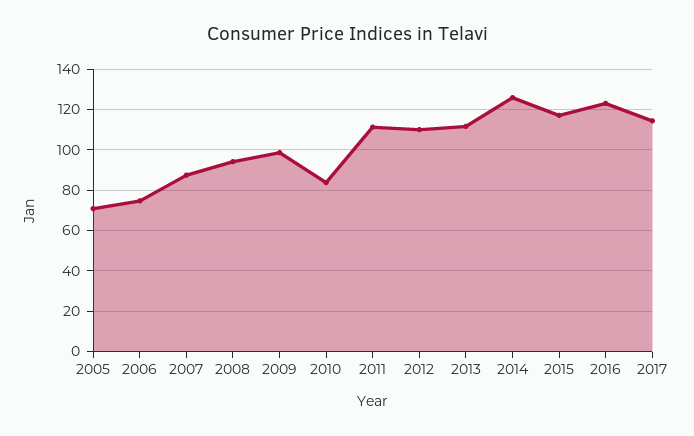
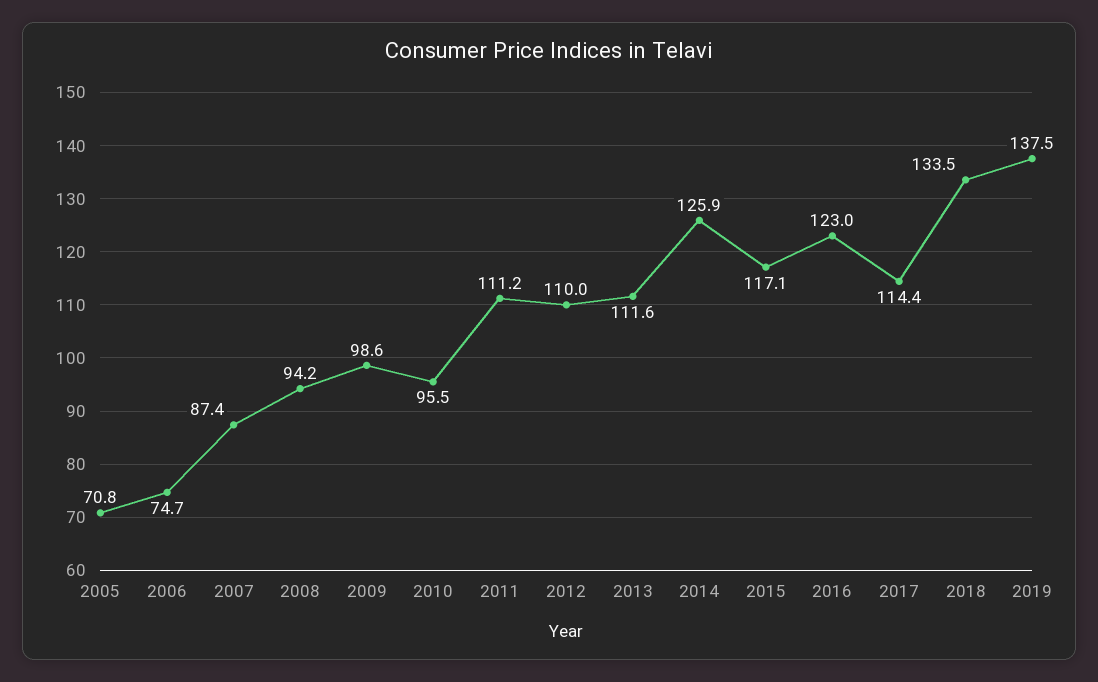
2010: 85 -> 95.5
2018: none -> 133.5
2019: none -> 137.5

